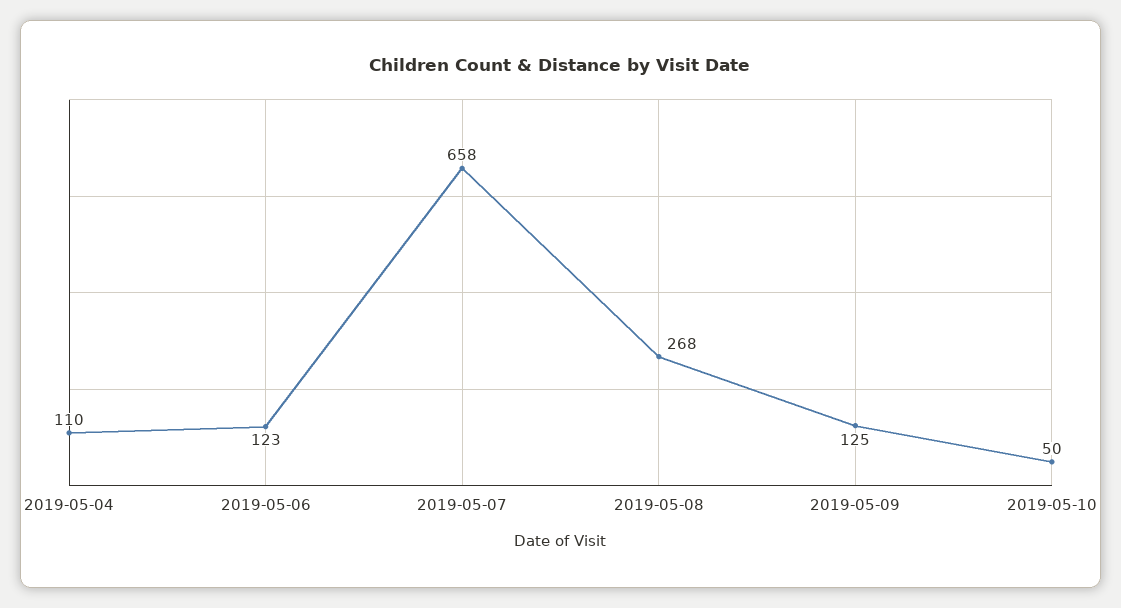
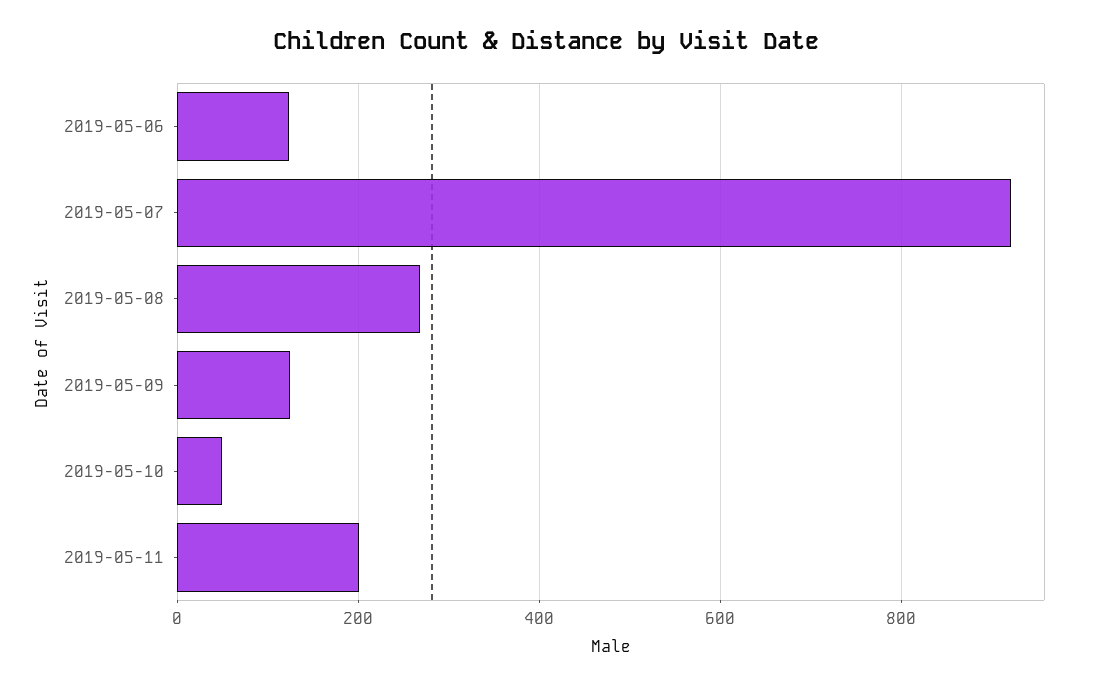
2019-05-04: 110 -> none
2019-05-07: 658 -> 920
2019-05-11: none -> 200

